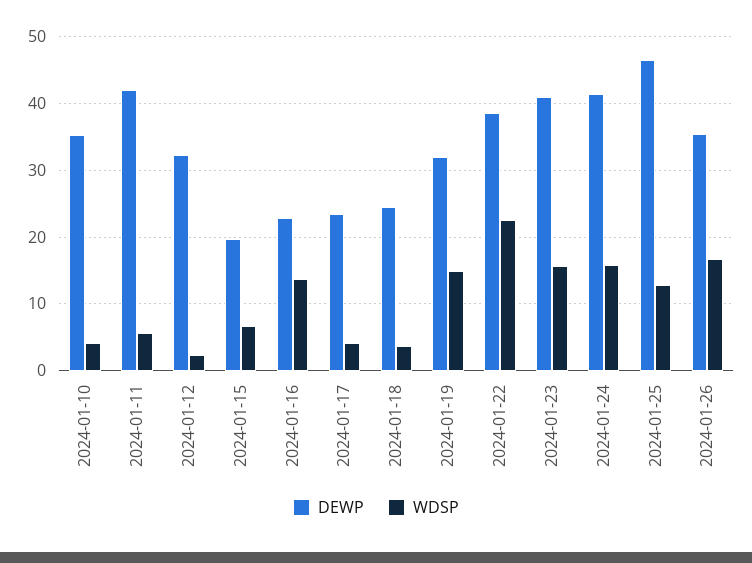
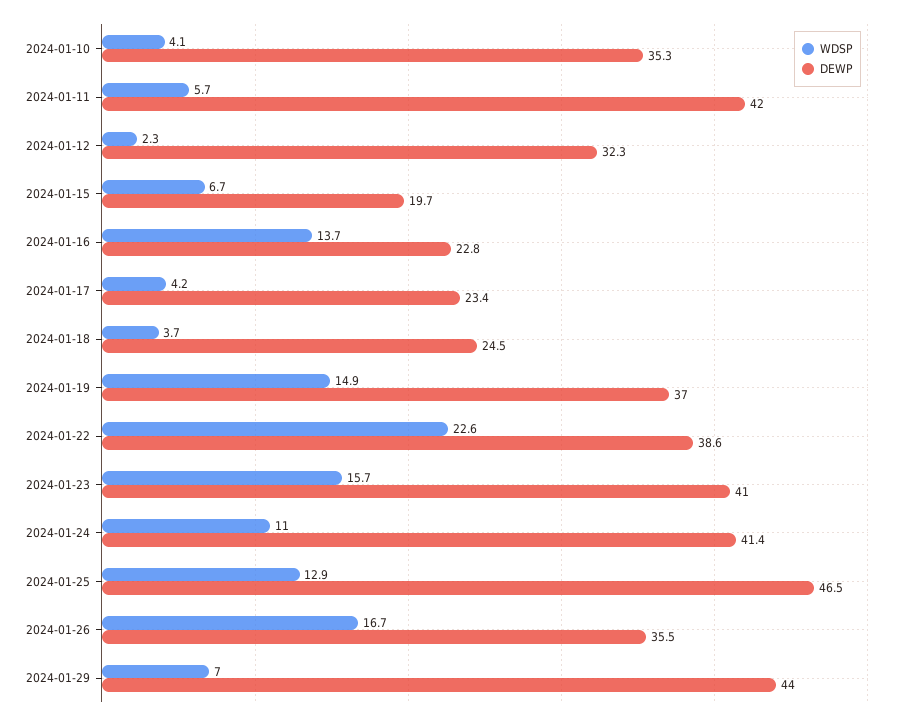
DEWP, 2024-01-19: 32 -> 37
WDSP, 2024-01-24: 16 -> 11
WDSP, 2024-01-29: none -> 7
DEWP, 2024-01-29: none -> 44

